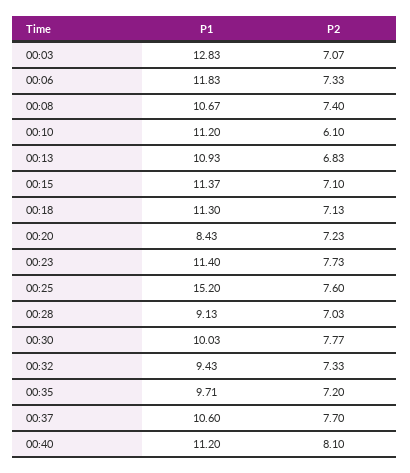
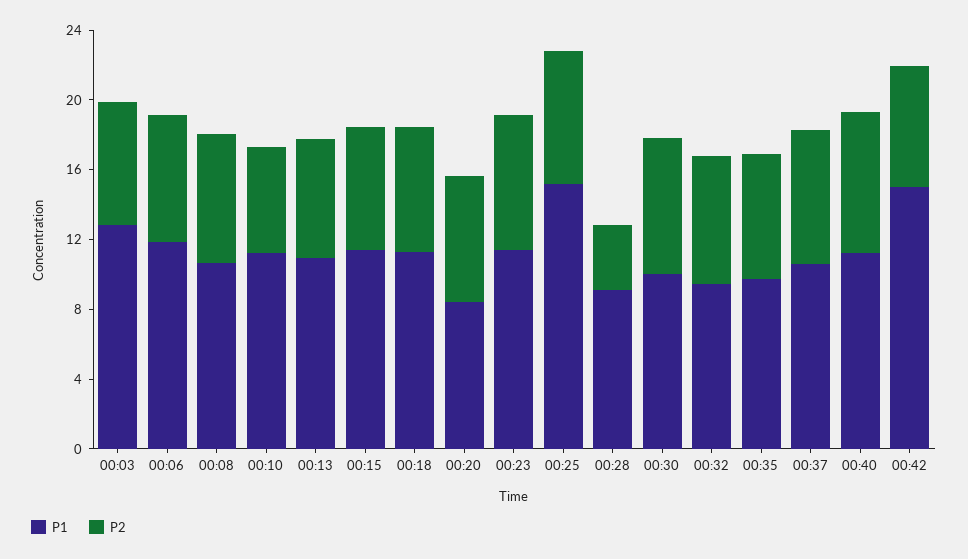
P2, 00:28: 7.03 -> 4
P1, 00:42: none -> 15
P2, 00:42: none -> 7

